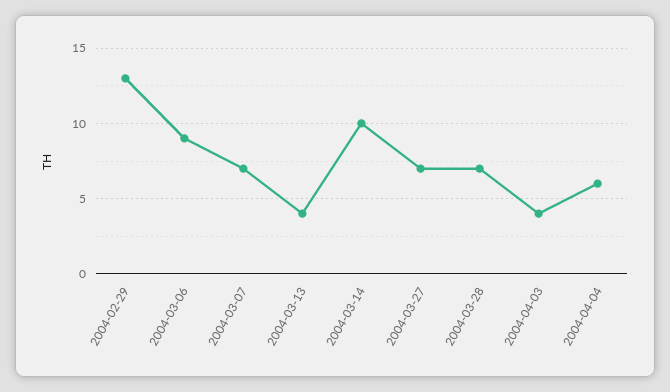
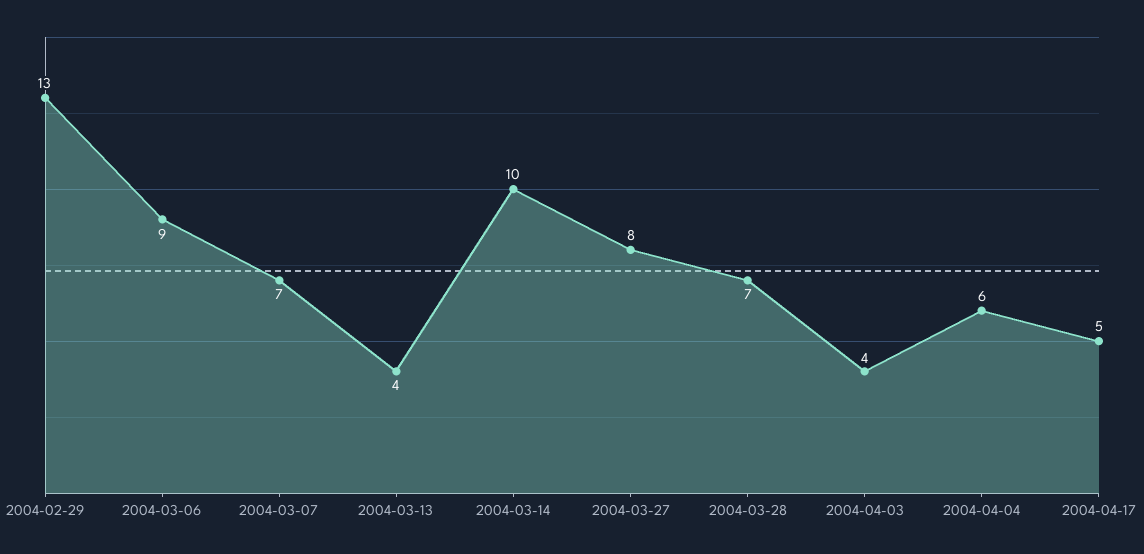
2004-03-27: 7 -> 8
2004-04-17: none -> 5

